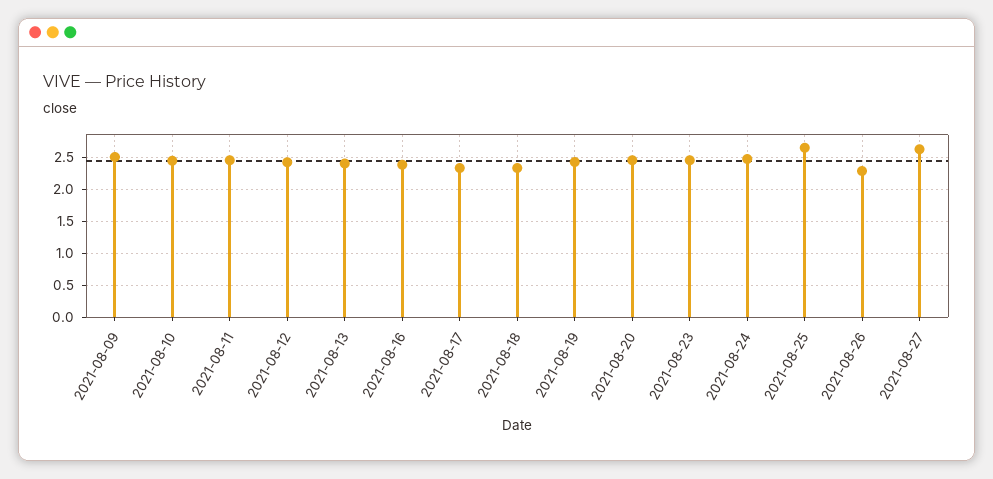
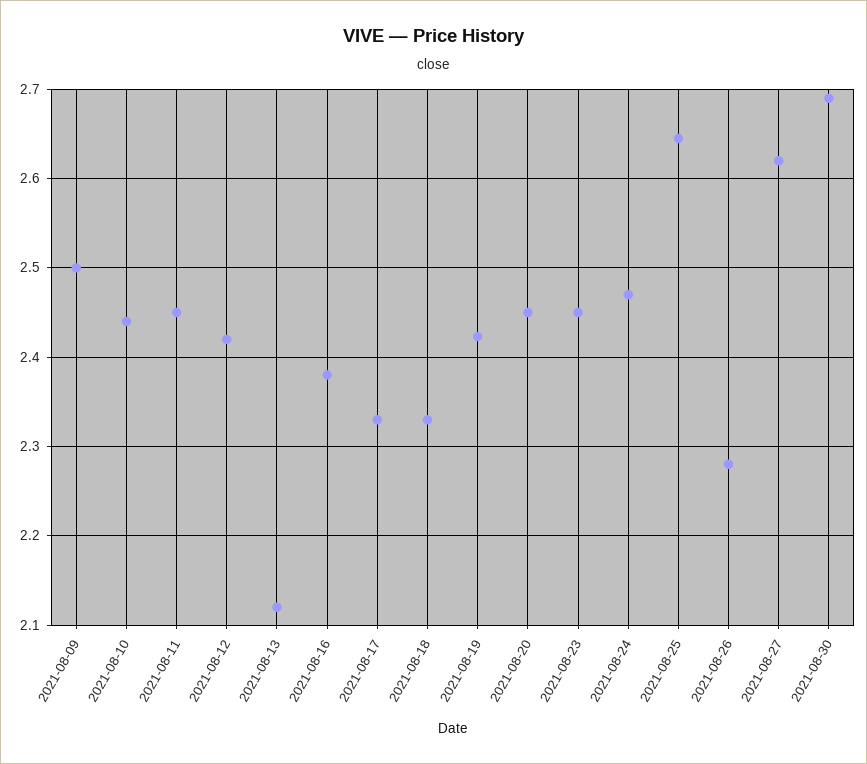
2021-08-13: 2.4 -> 2.12
2021-08-30: none -> 2.69

